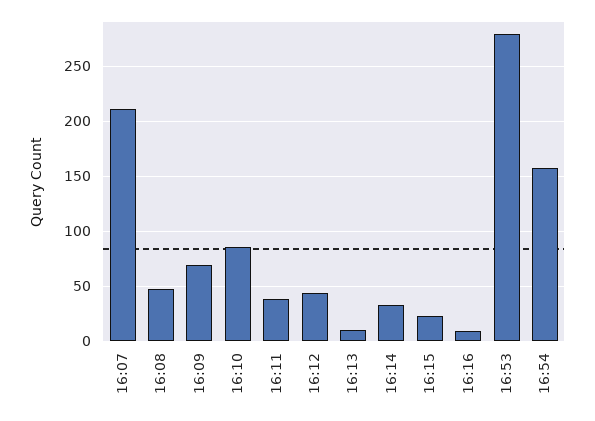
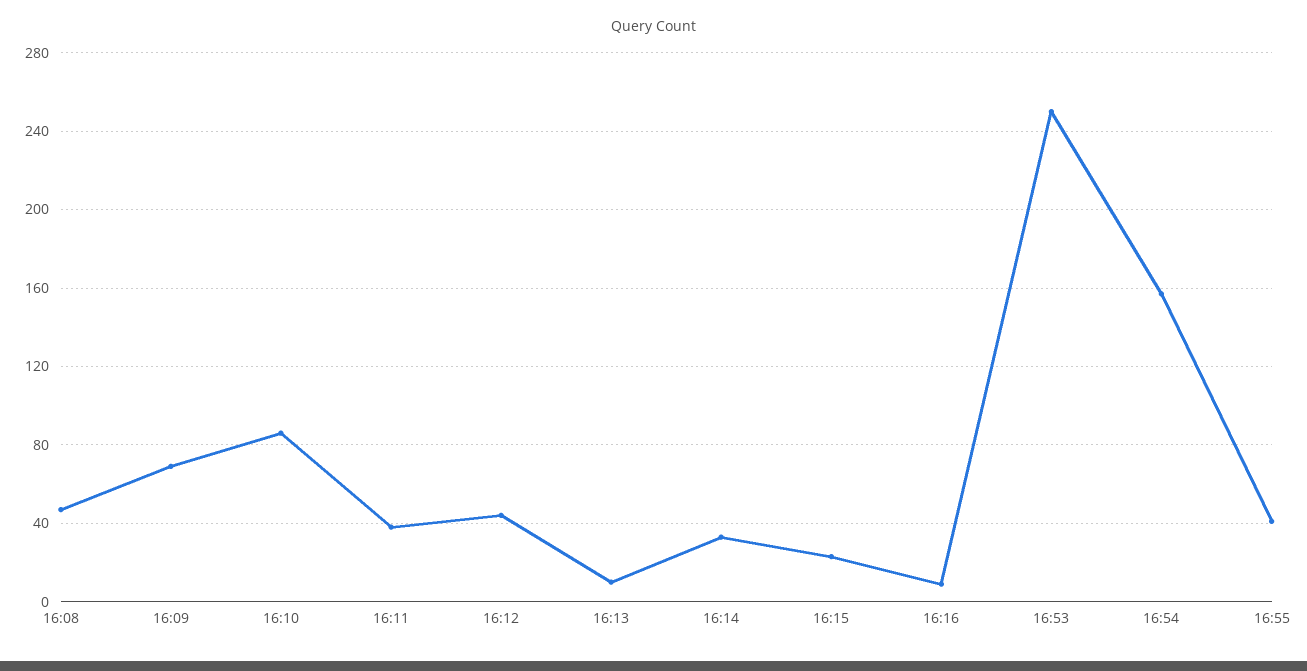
16:07: 210 -> none
16:53: 280 -> 250
16:55: none -> 40

